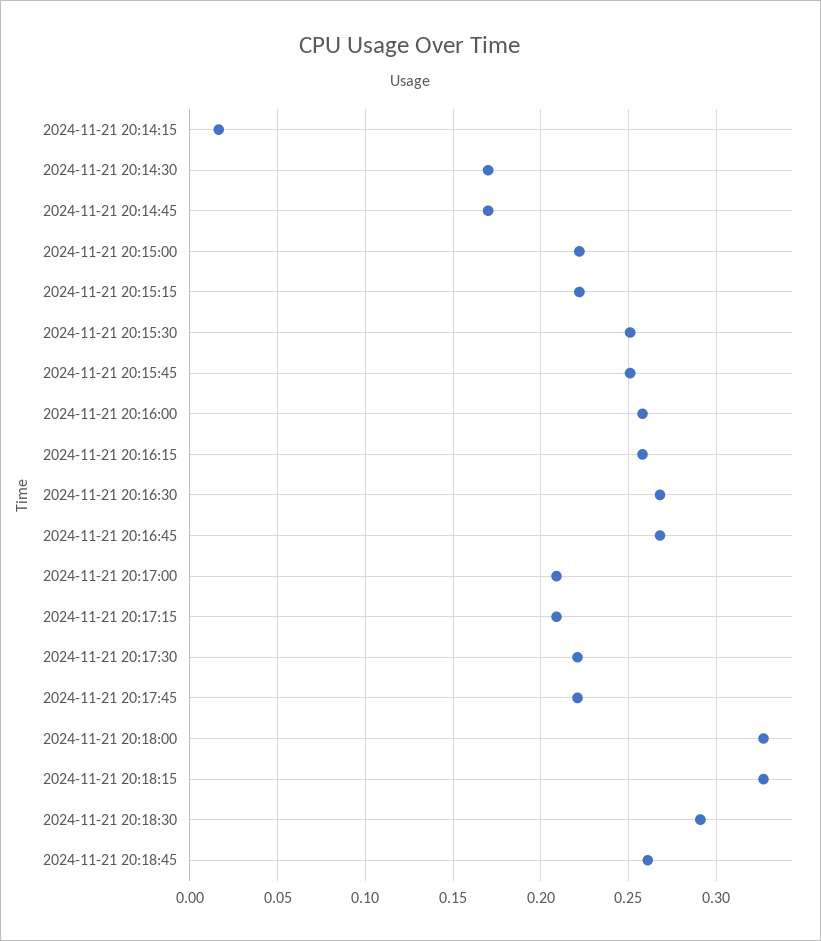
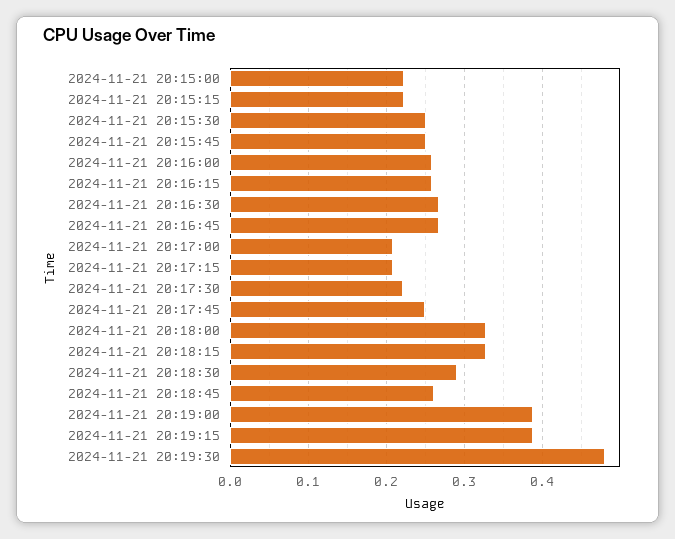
2024-11-21 20:14:15: 0.015 -> none
2024-11-21 20:14:30: 0.17 -> none
2024-11-21 20:14:45: 0.17 -> none
2024-11-21 20:17:45: 0.22 -> 0.25
2024-11-21 20:19:00: none -> 0.39
2024-11-21 20:19:15: none -> 0.39
2024-11-21 20:19:30: none -> 0.48

